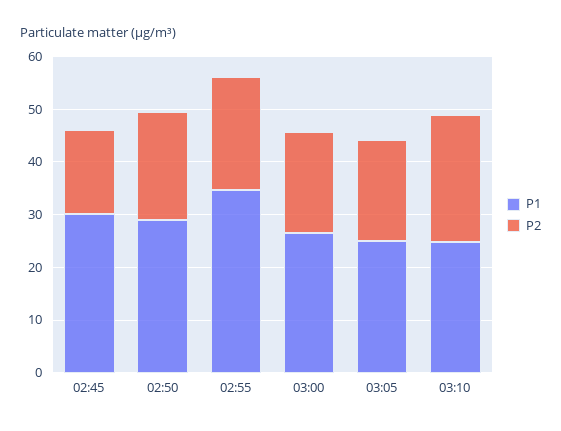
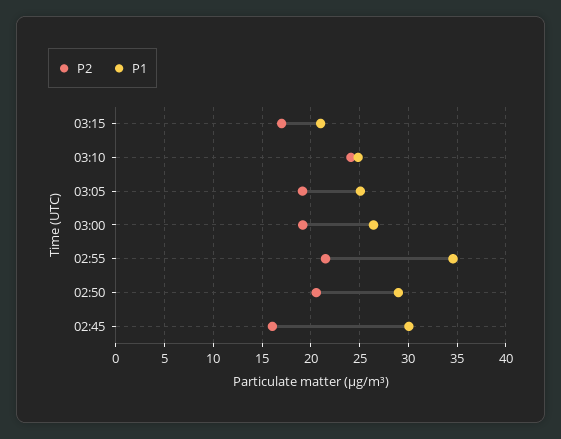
P2, 03:15: none -> 17
P1, 03:15: none -> 21

